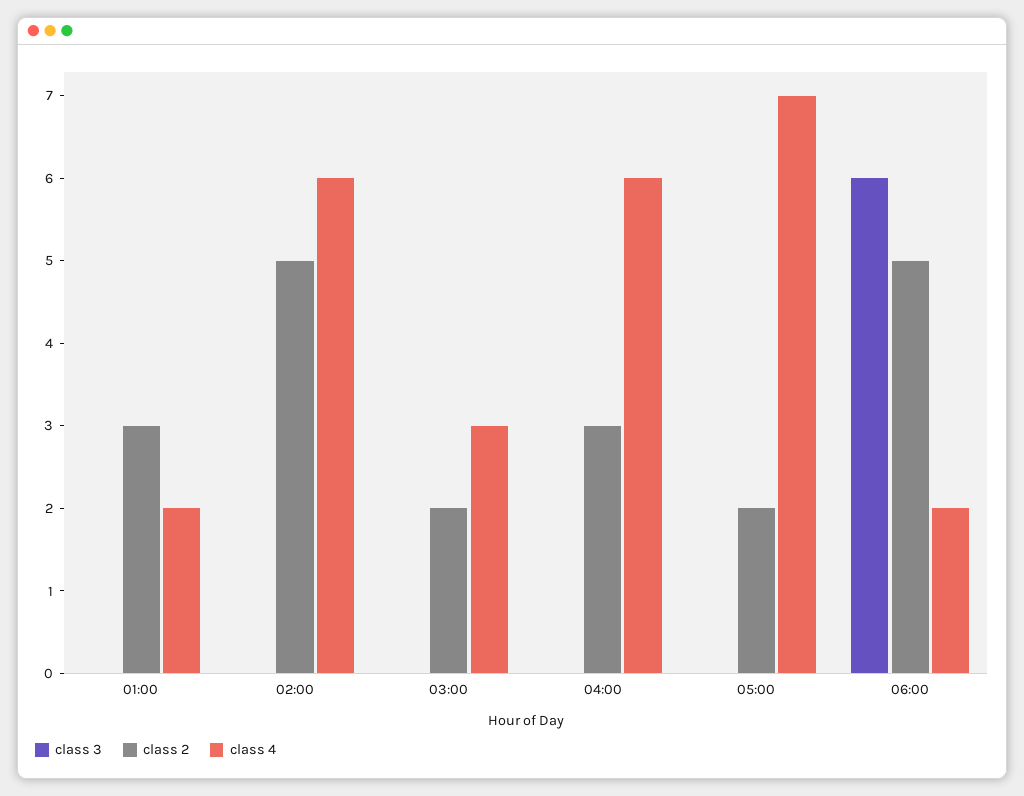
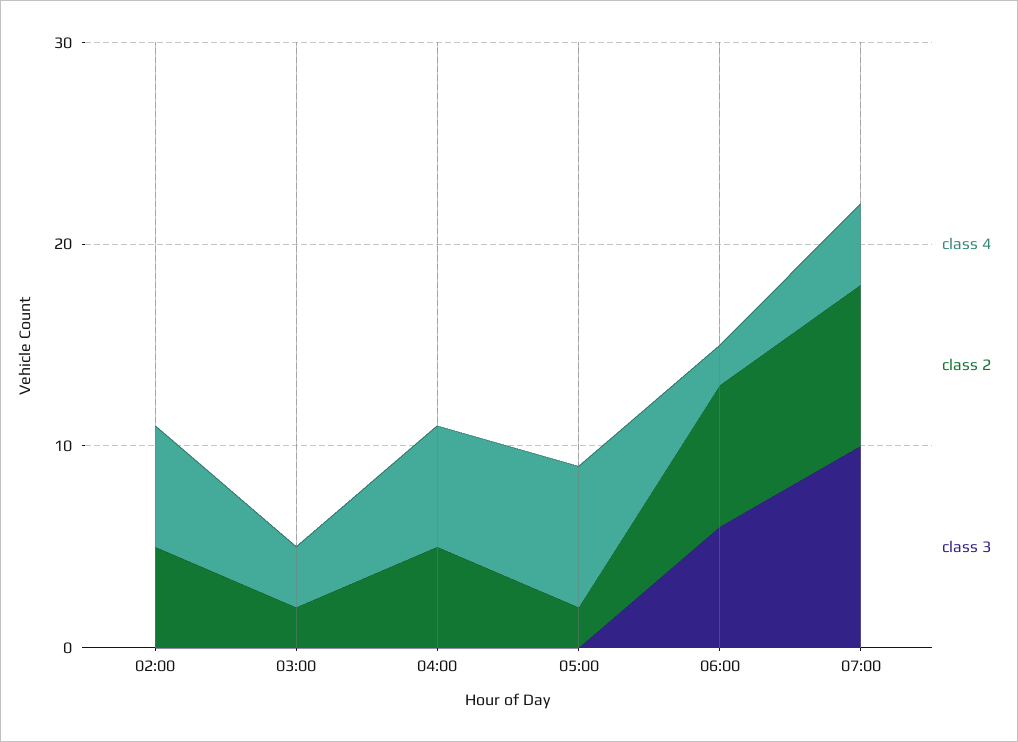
class 3, 01:00: 0 -> none
class 2, 01:00: 3 -> none
class 4, 01:00: 2 -> none
class 2, 04:00: 3 -> 5
class 2, 06:00: 5 -> 7
class 4, 07:00: none -> 4
class 2, 07:00: none -> 8
class 3, 07:00: none -> 10

